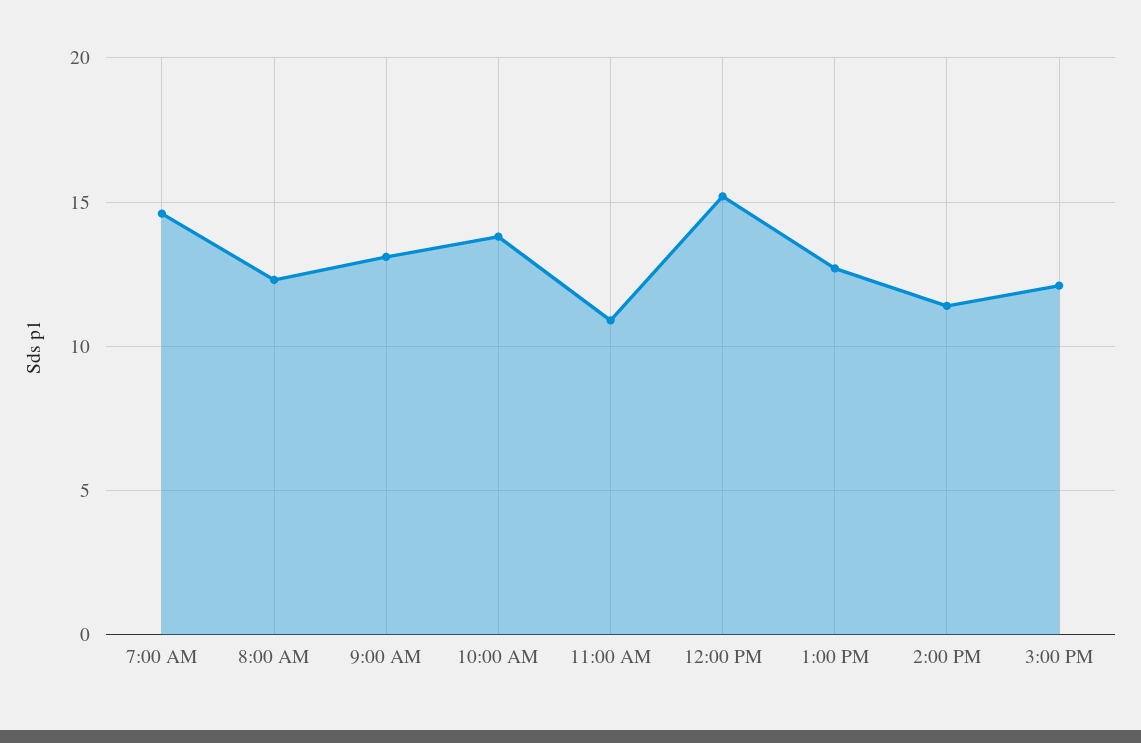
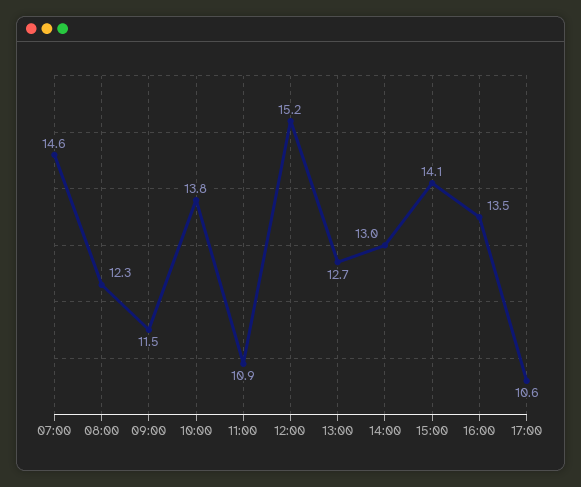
9:00 AM: 13 -> 11.5
2:00 PM: 11.5 -> 13
3:00 PM: 12 -> 14.1
16:00: none -> 13.5
17:00: none -> 10.6

